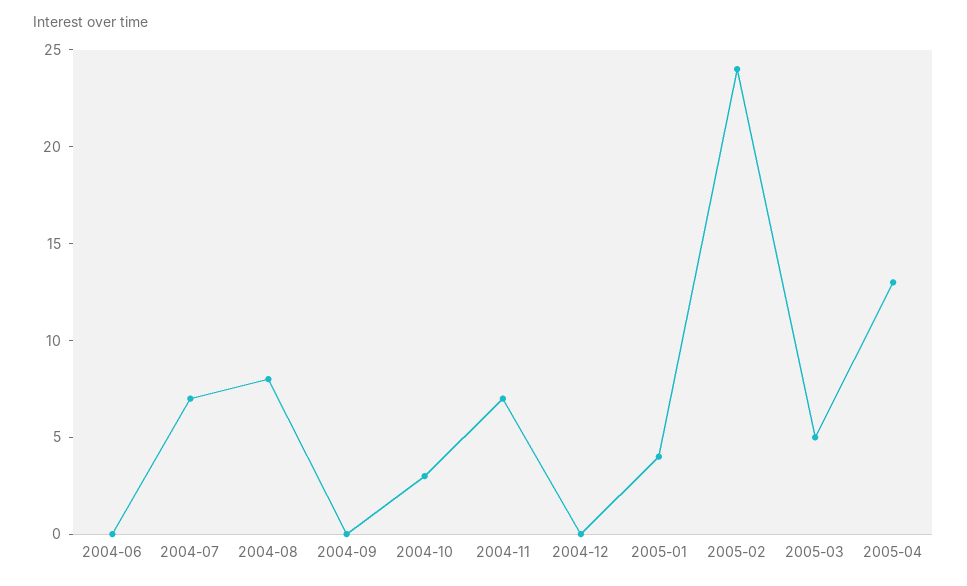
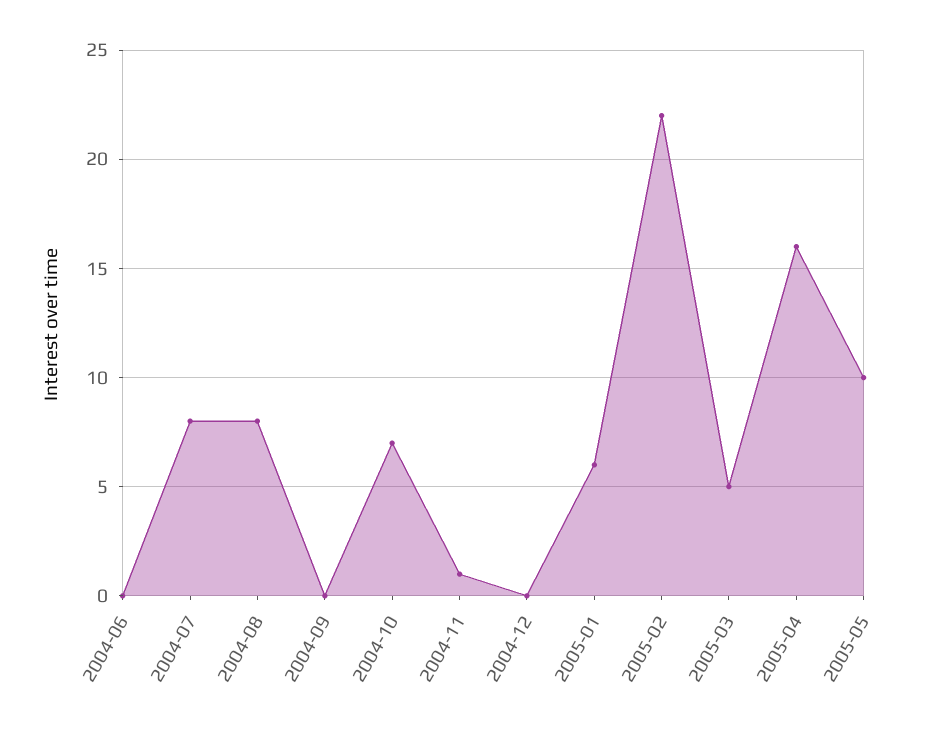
2004-07: 7 -> 8
2004-10: 3 -> 7
2004-11: 7 -> 1
2005-01: 4 -> 6
2005-02: 24 -> 22
2005-04: 13 -> 16
2005-05: none -> 10

